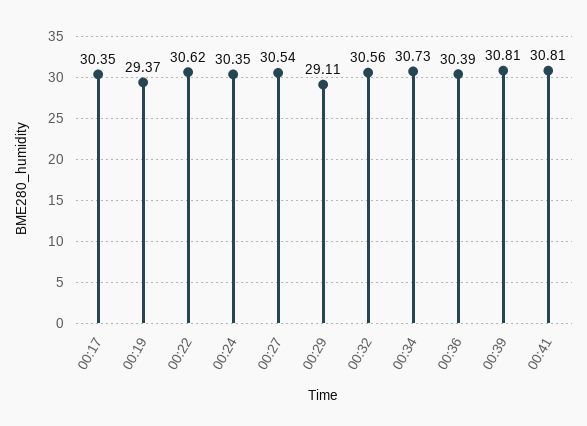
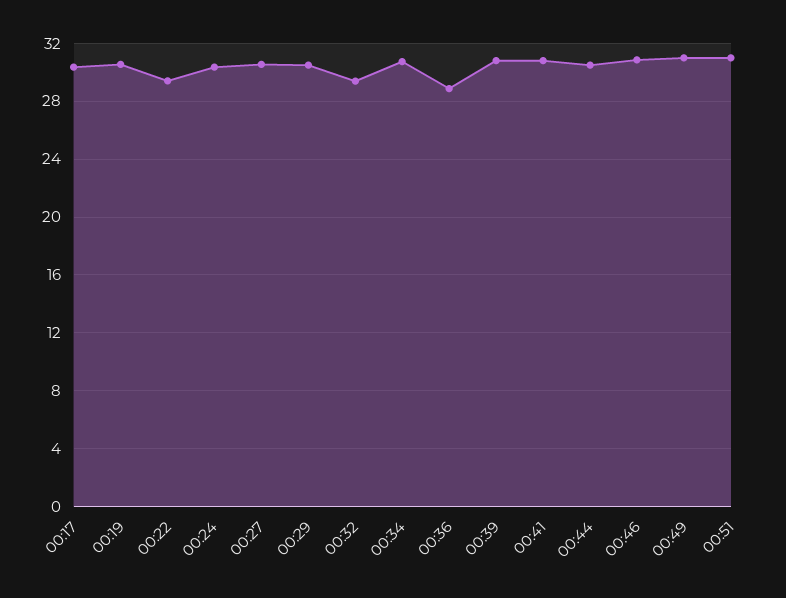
00:19: 29.37 -> 30.5
00:22: 30.62 -> 29.5
00:29: 29.11 -> 30.5
00:32: 30.56 -> 29.5
00:36: 30.39 -> 29
00:44: none -> 30.5
00:46: none -> 31
00:49: none -> 31
00:51: none -> 31

